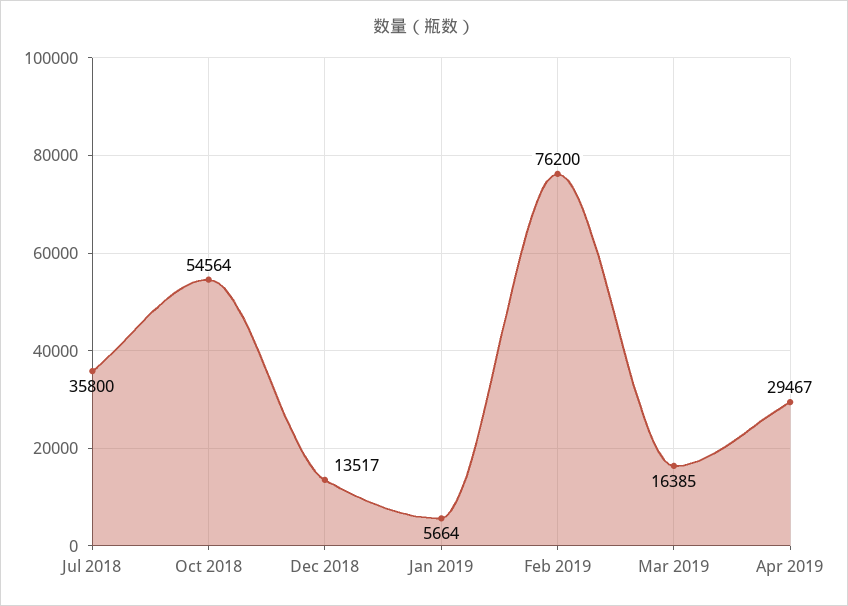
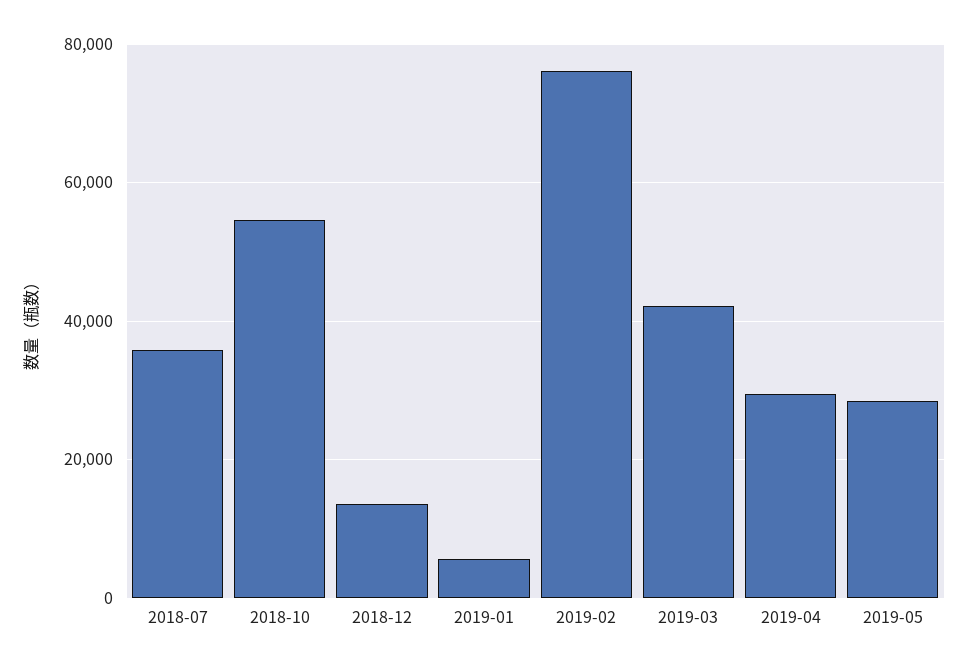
Mar 2019: 16385 -> 42000
2019-05: none -> 28000

